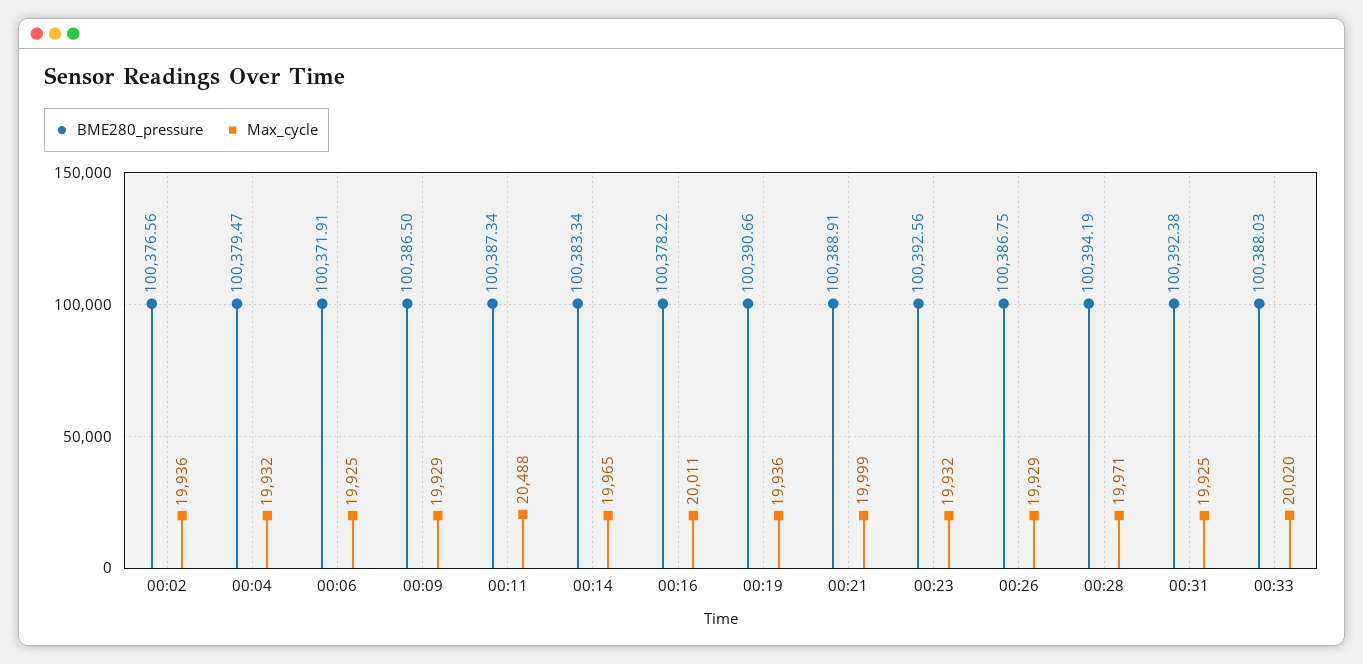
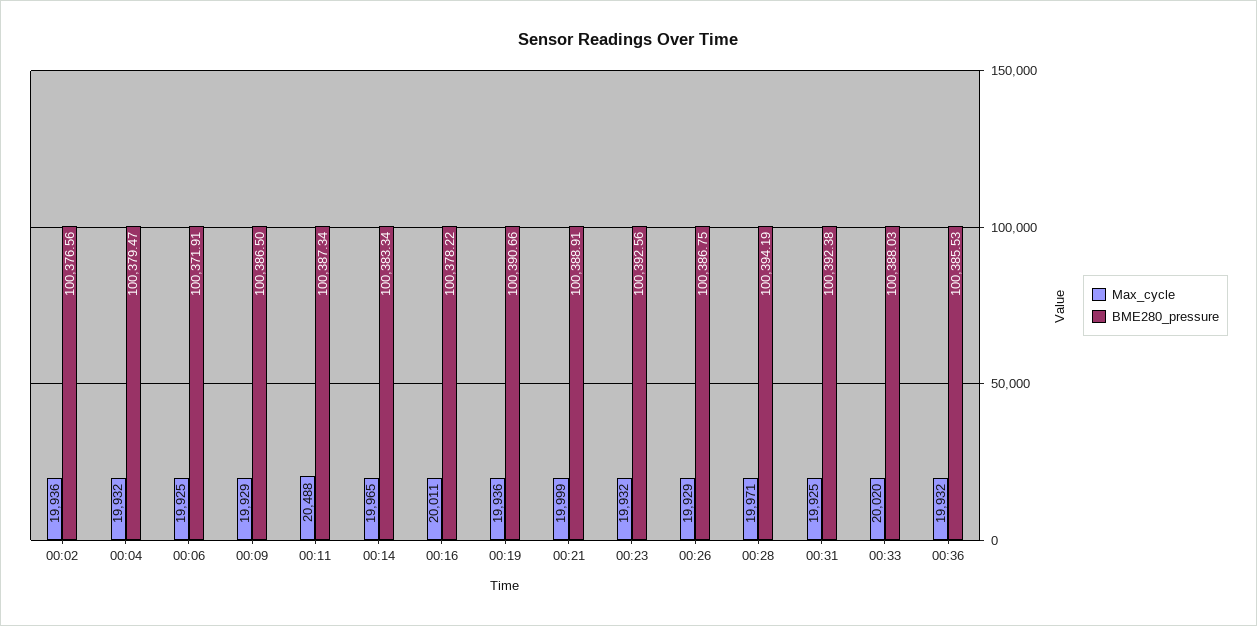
Max_cycle, 00:36: none -> 19932
BME280_pressure, 00:36: none -> 100385.53

